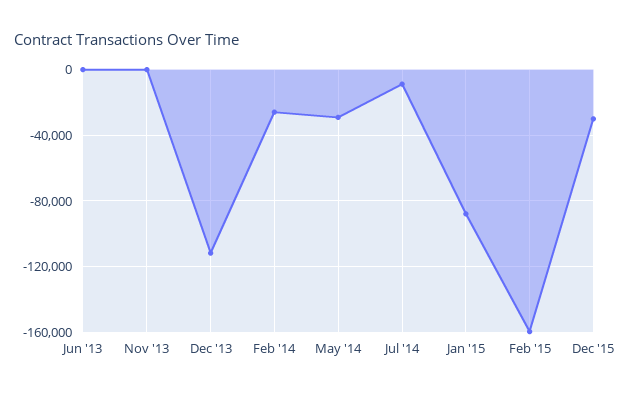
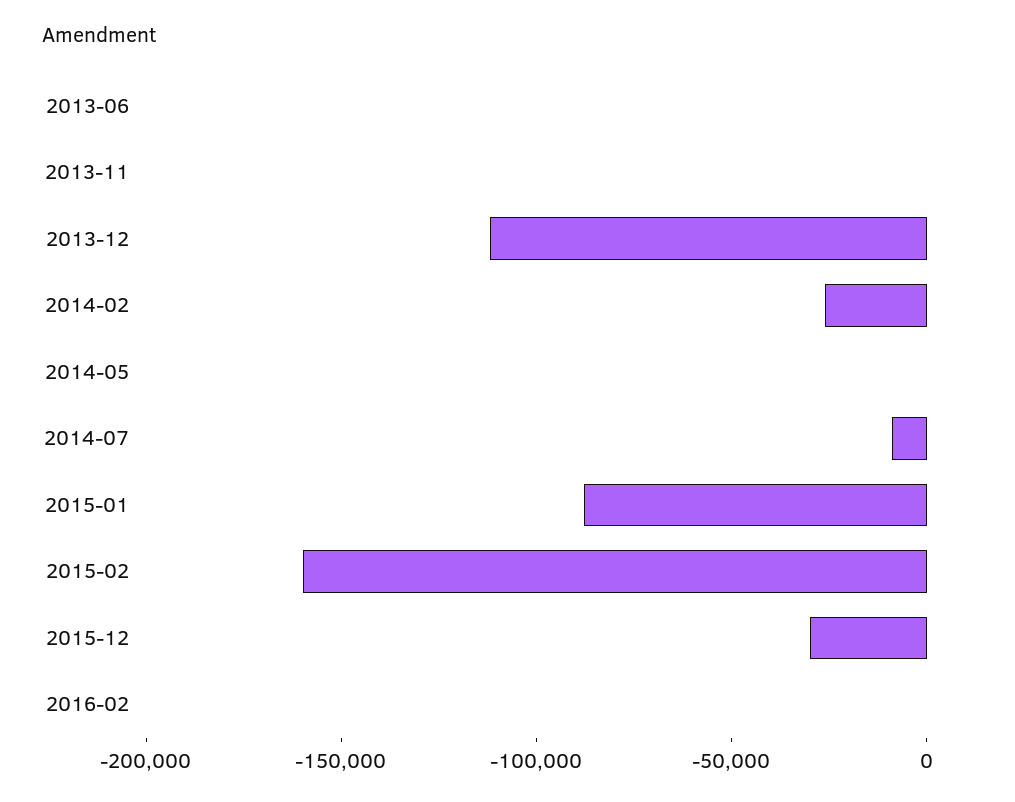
May '14: -30000 -> 0
2016-02: none -> 0

